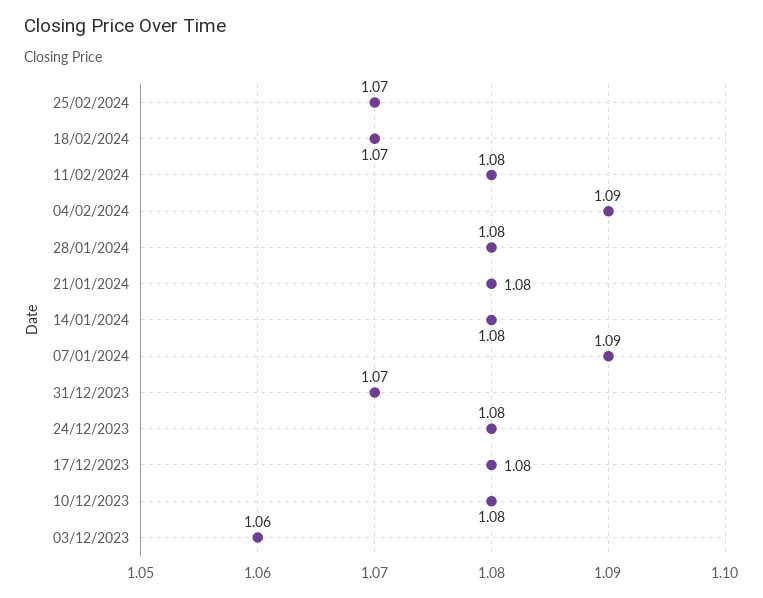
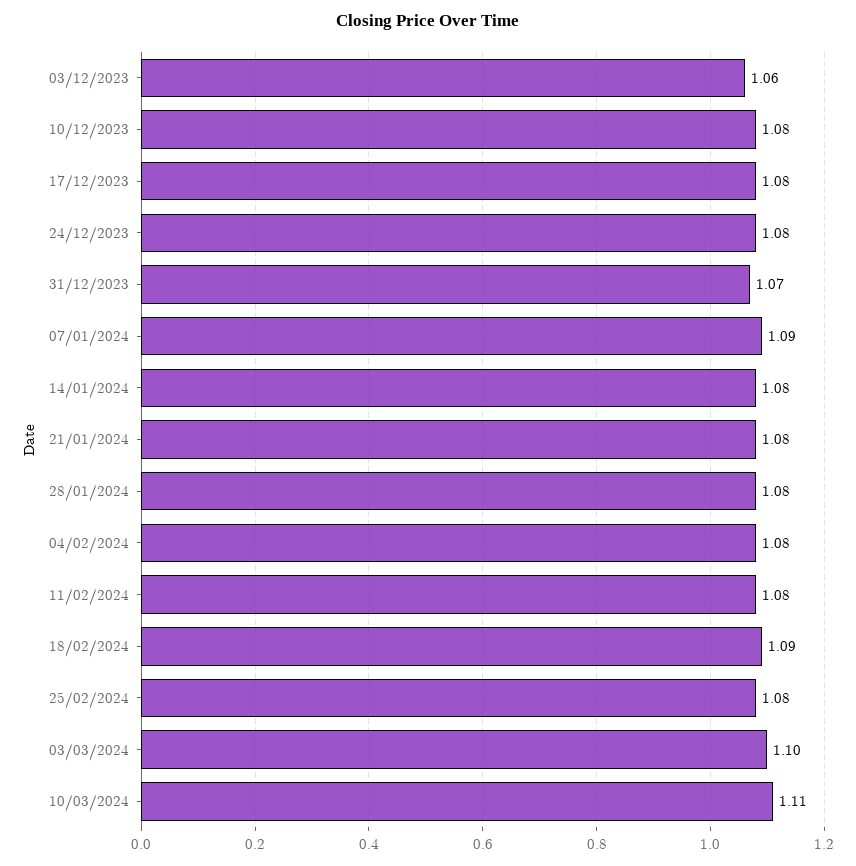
25/02/2024: 1.07 -> 1.08
18/02/2024: 1.07 -> 1.09
04/02/2024: 1.09 -> 1.08
03/03/2024: none -> 1.1
10/03/2024: none -> 1.11

